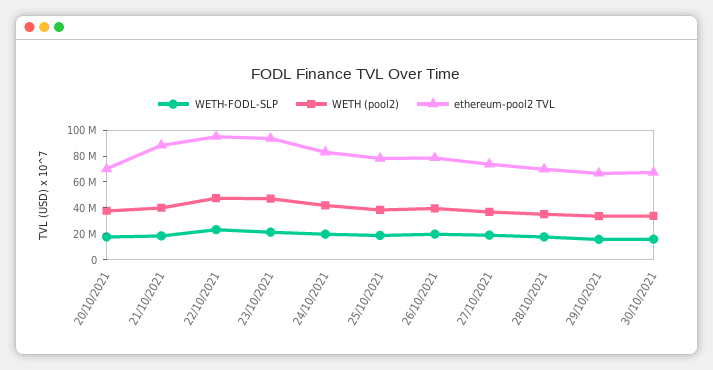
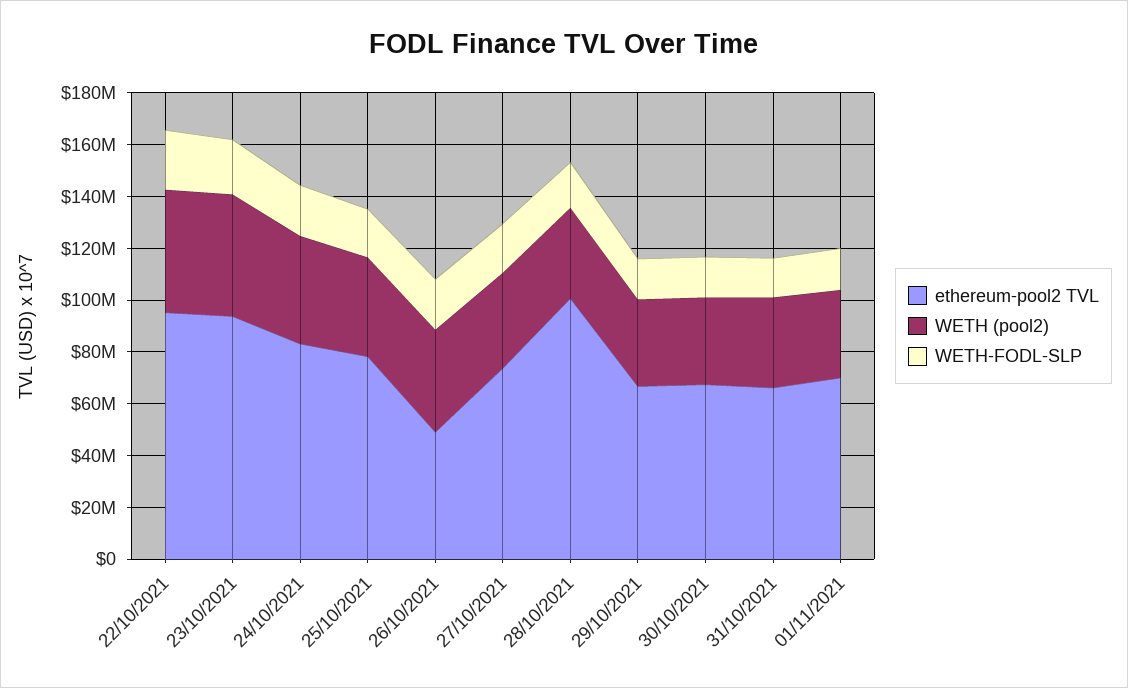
WETH-FODL-SLP, 20/10/2021: 20000000 -> none
WETH (pool2), 20/10/2021: 40000000 -> none
ethereum-pool2 TVL, 20/10/2021: 70000000 -> none
WETH-FODL-SLP, 21/10/2021: 20000000 -> none
WETH (pool2), 21/10/2021: 40000000 -> none
ethereum-pool2 TVL, 21/10/2021: 90000000 -> none
ethereum-pool2 TVL, 26/10/2021: 80000000 -> 50000000
ethereum-pool2 TVL, 28/10/2021: 70000000 -> 100000000
ethereum-pool2 TVL, 31/10/2021: none -> 65000000
WETH (pool2), 31/10/2021: none -> 35000000
WETH-FODL-SLP, 31/10/2021: none -> 15000000
ethereum-pool2 TVL, 01/11/2021: none -> 70000000
WETH (pool2), 01/11/2021: none -> 35000000
WETH-FODL-SLP, 01/11/2021: none -> 15000000

